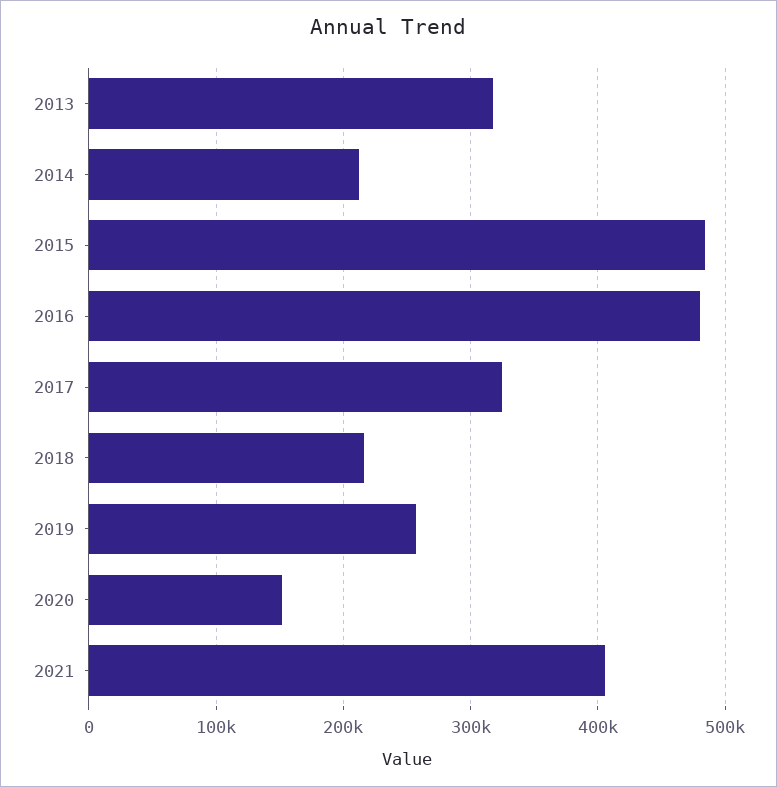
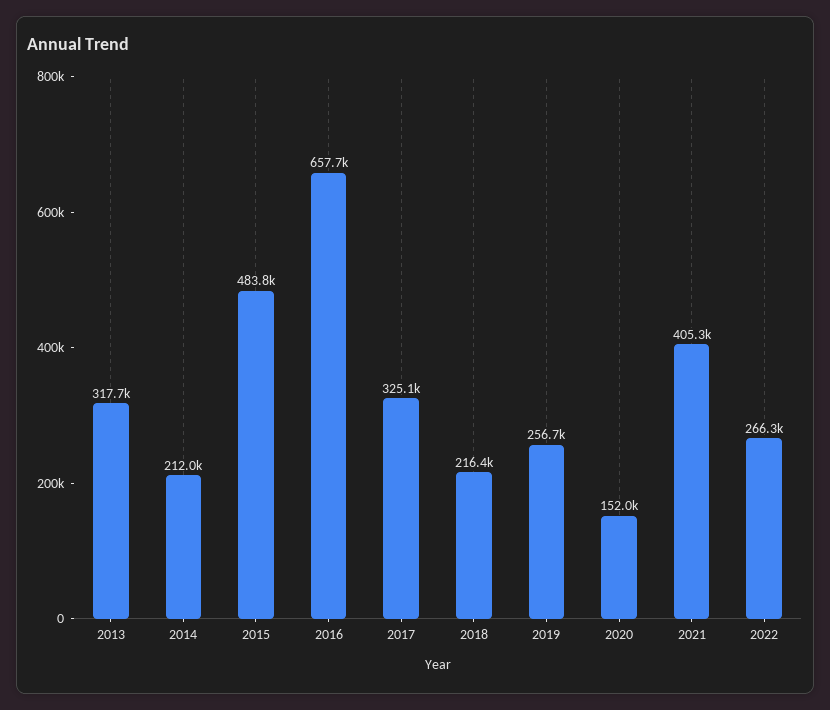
2016: 480000 -> 657700
2022: none -> 266300

